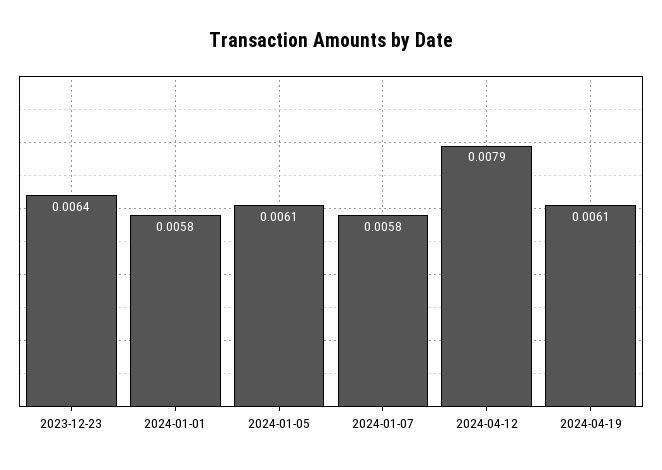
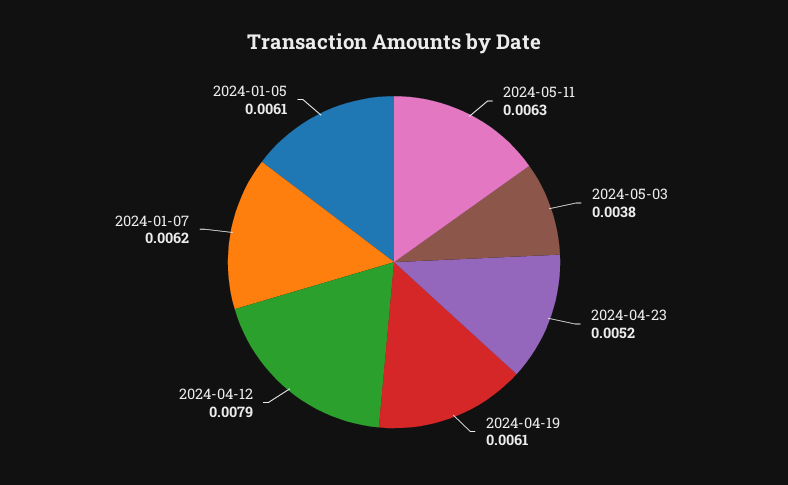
2023-12-23: 0.0064 -> none
2024-01-01: 0.0058 -> none
2024-01-07: 0.0058 -> 0.0062
2024-05-11: none -> 0.0063
2024-05-03: none -> 0.0038
2024-04-23: none -> 0.0052

